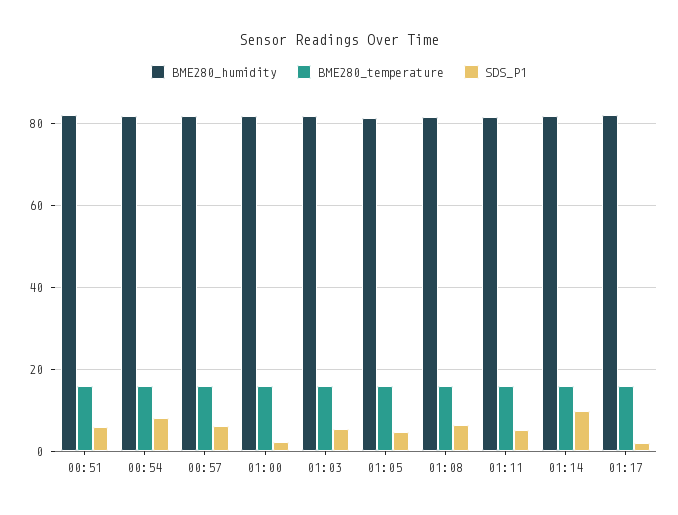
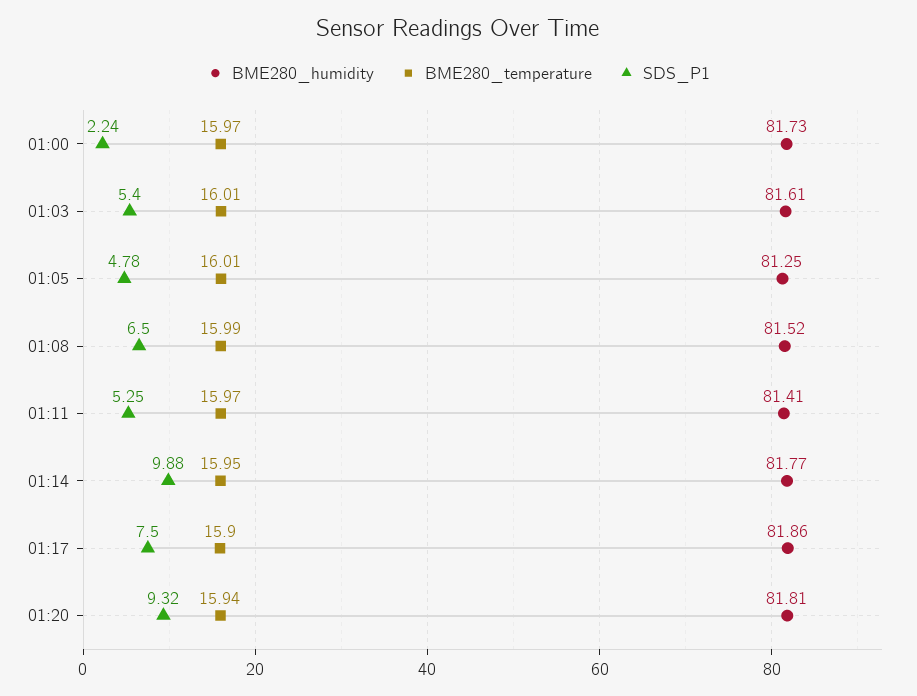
BME280_humidity, 00:51: 82 -> none
BME280_temperature, 00:51: 16 -> none
SDS_P1, 00:51: 6 -> none
BME280_humidity, 00:54: 82 -> none
BME280_temperature, 00:54: 16 -> none
SDS_P1, 00:54: 8 -> none
BME280_humidity, 00:57: 82 -> none
BME280_temperature, 00:57: 16 -> none
SDS_P1, 00:57: 6 -> none
SDS_P1, 01:17: 2 -> 7.5
BME280_humidity, 01:20: none -> 81.81
BME280_temperature, 01:20: none -> 15.94
SDS_P1, 01:20: none -> 9.32

